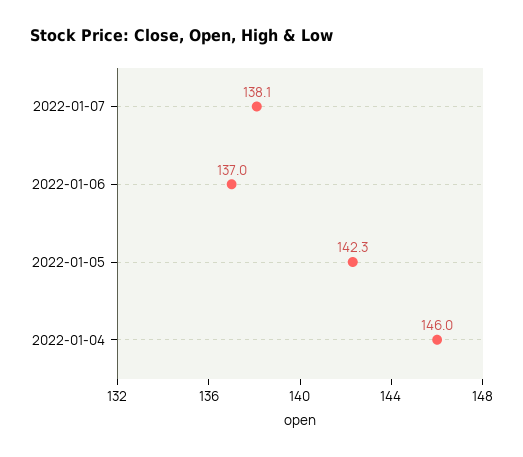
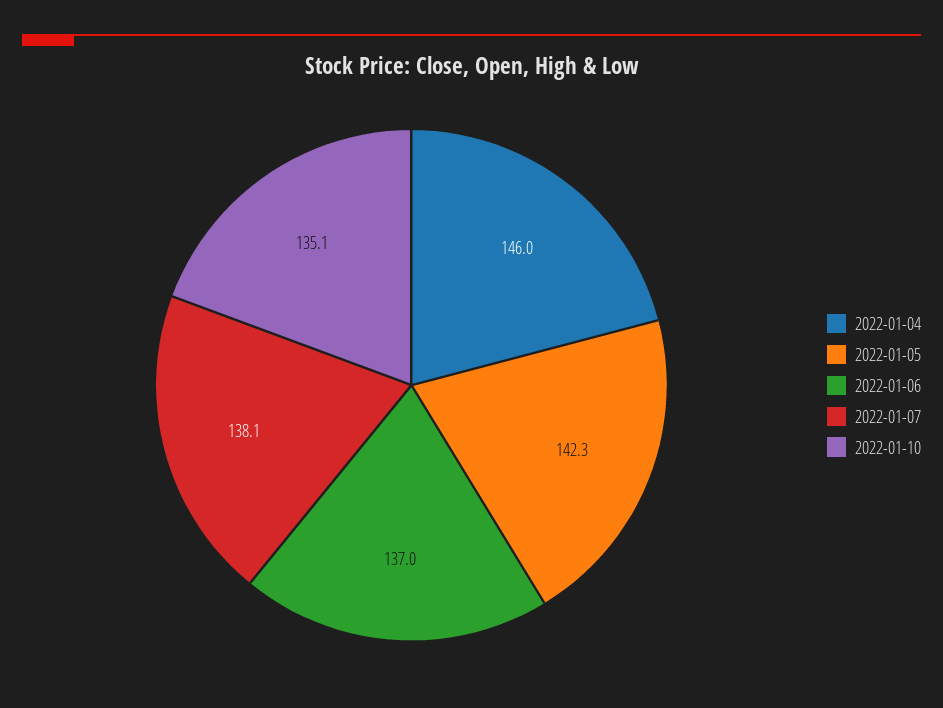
2022-01-10: none -> 135.1

